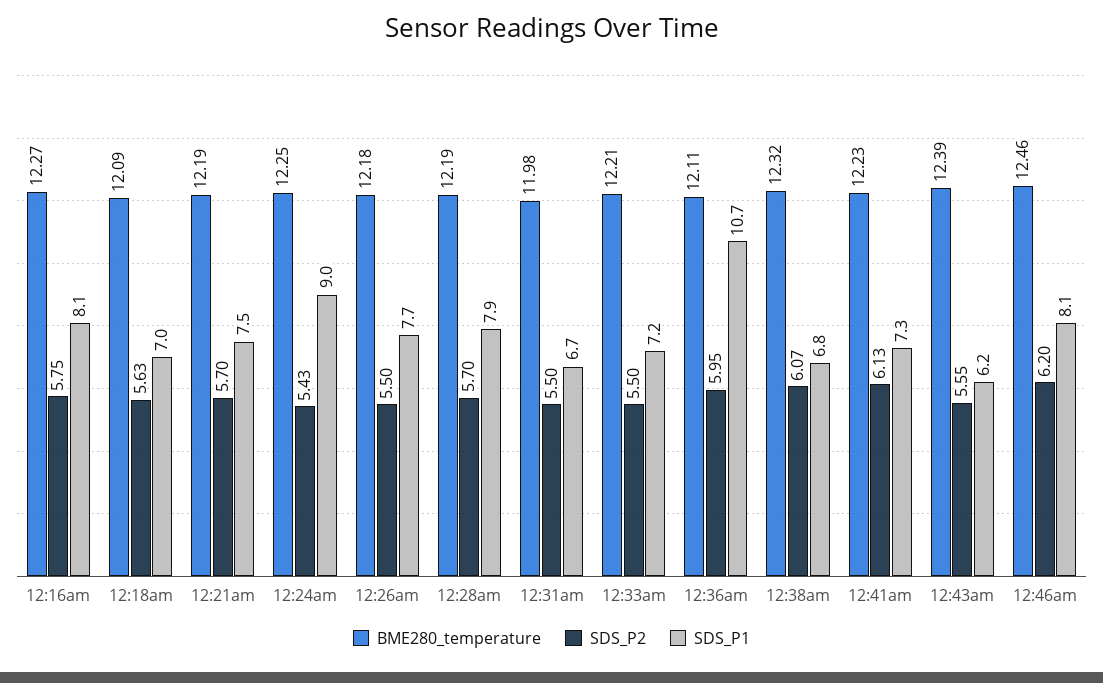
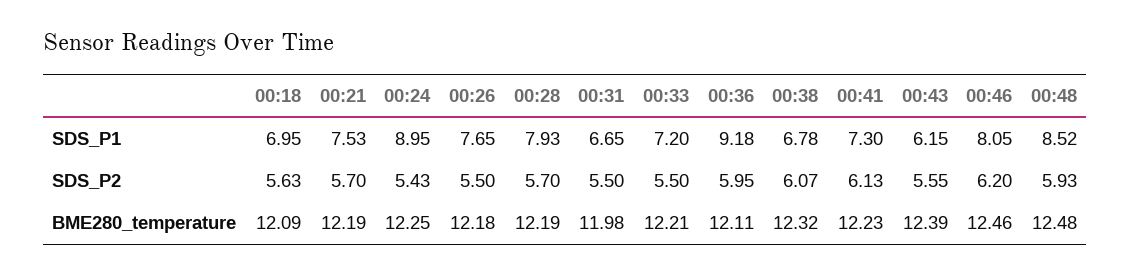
BME280_temperature, 12:16am: 12.27 -> none
SDS_P2, 12:16am: 5.75 -> none
SDS_P1, 12:16am: 8.1 -> none
SDS_P1, 12:36am: 10.7 -> 9.18
SDS_P1, 00:48: none -> 8.52
SDS_P2, 00:48: none -> 5.93
BME280_temperature, 00:48: none -> 12.48

